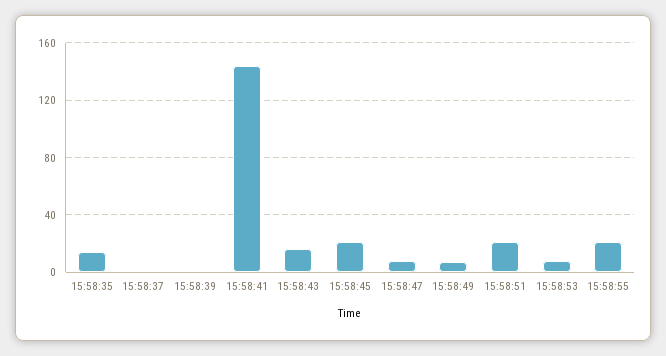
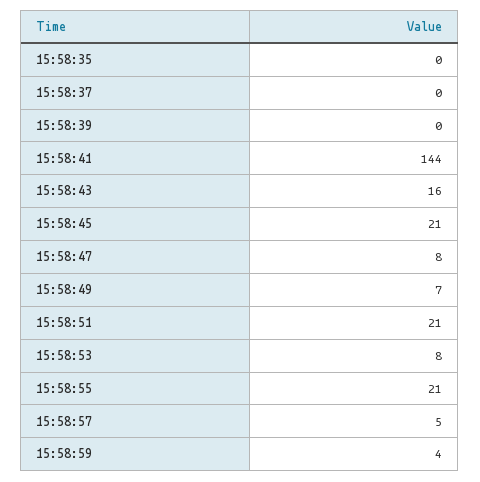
15:58:35: 15 -> 0
15:58:57: none -> 5
15:58:59: none -> 4

